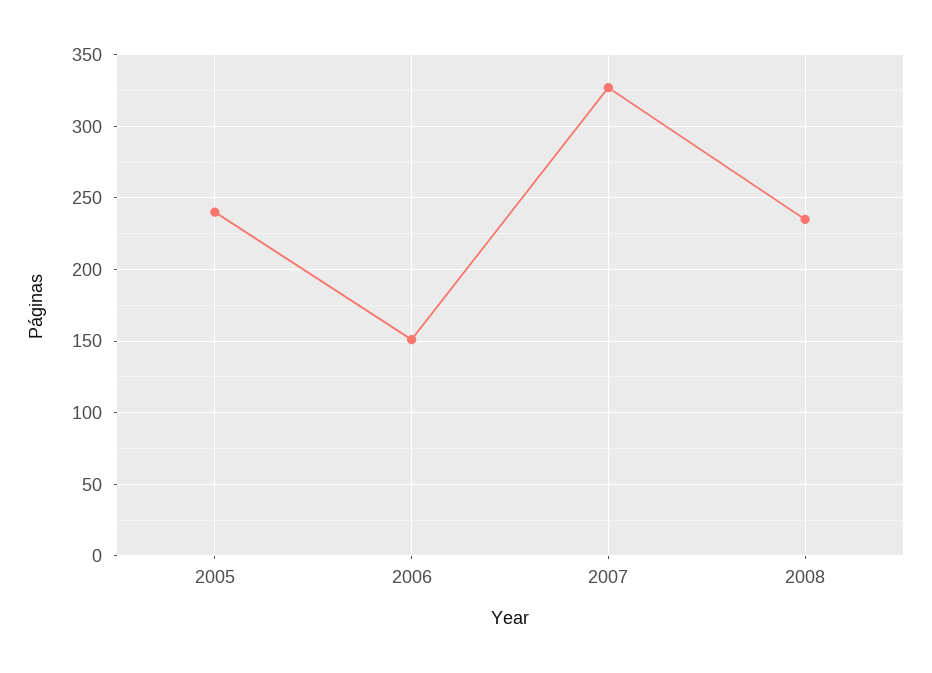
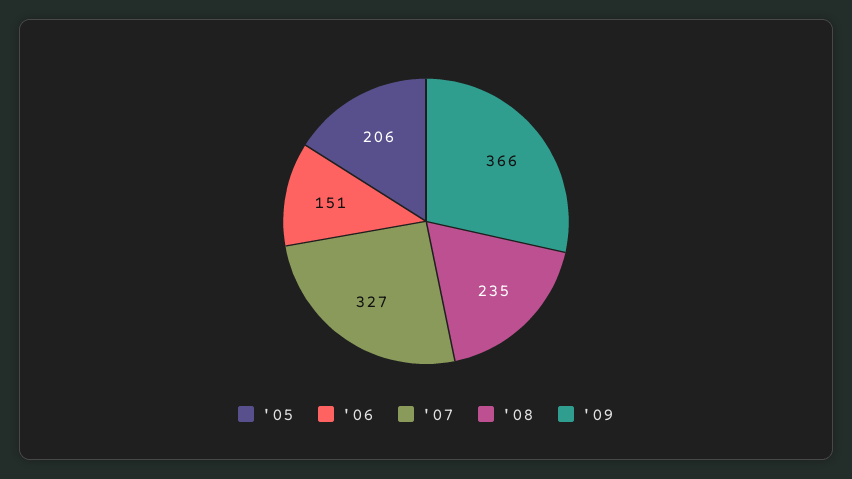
2005: 240 -> 206
'09: none -> 366

